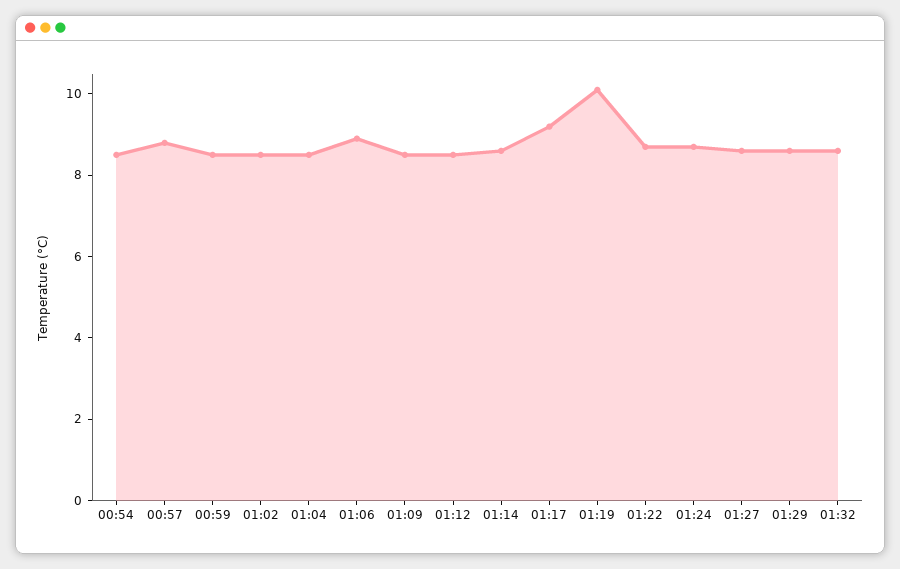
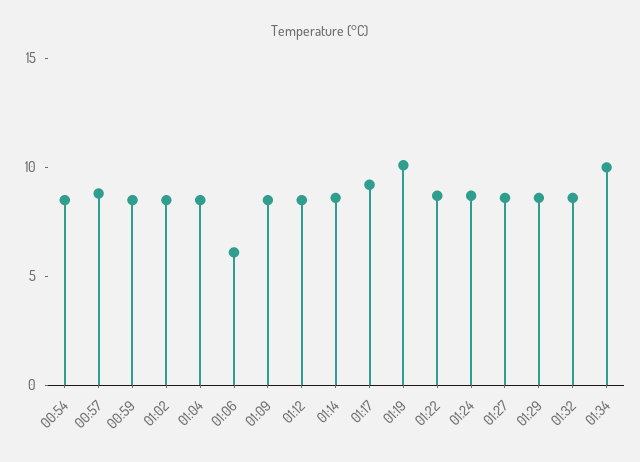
01:06: 9 -> 6
01:34: none -> 10

